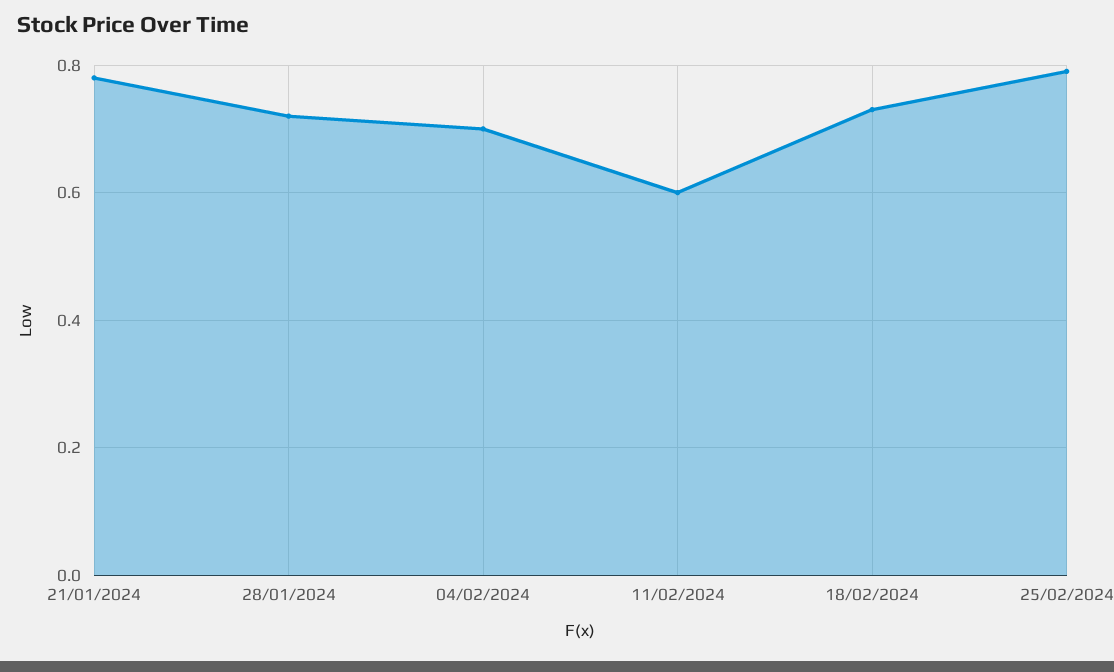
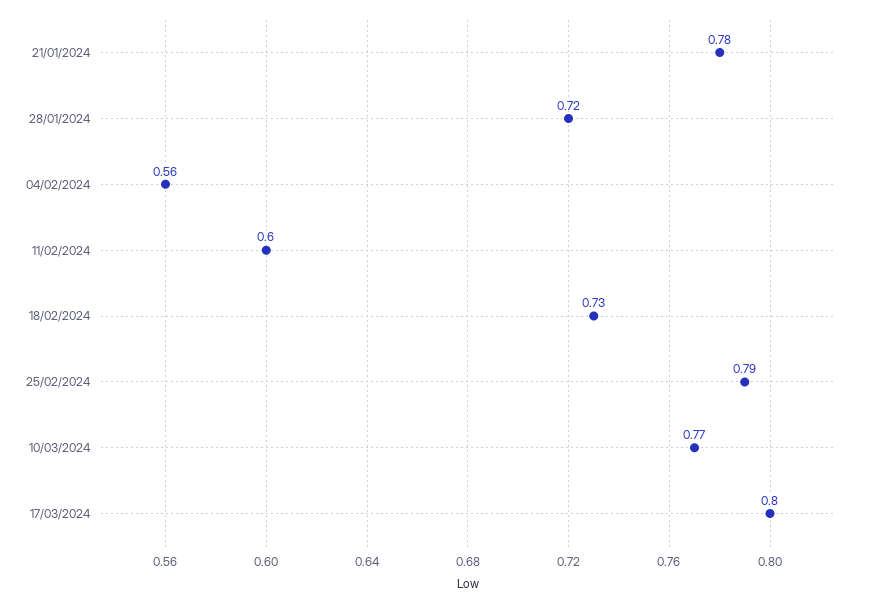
04/02/2024: 0.7 -> 0.56
10/03/2024: none -> 0.77
17/03/2024: none -> 0.8

